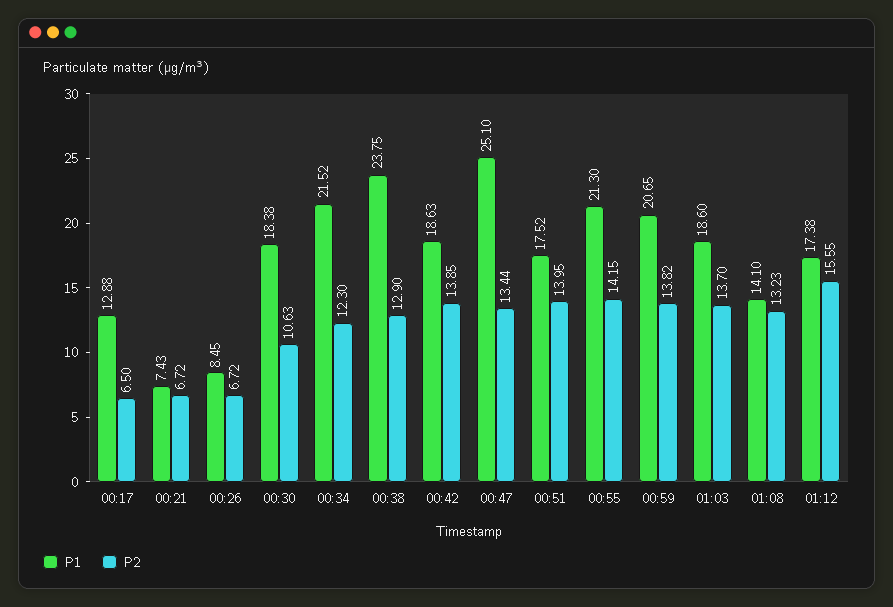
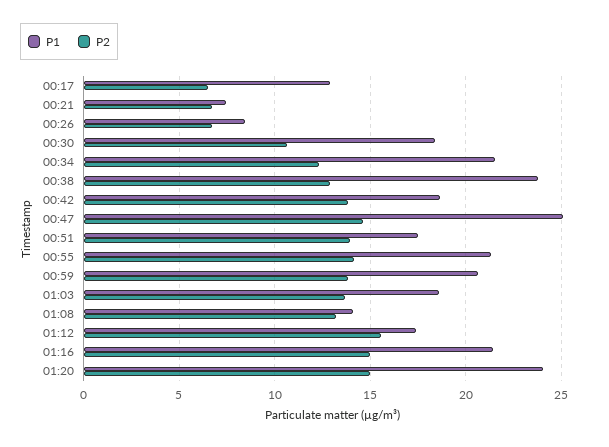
P2, 00:47: 13.44 -> 14.5
P1, 01:16: none -> 21.5
P2, 01:16: none -> 15
P1, 01:20: none -> 24
P2, 01:20: none -> 15

